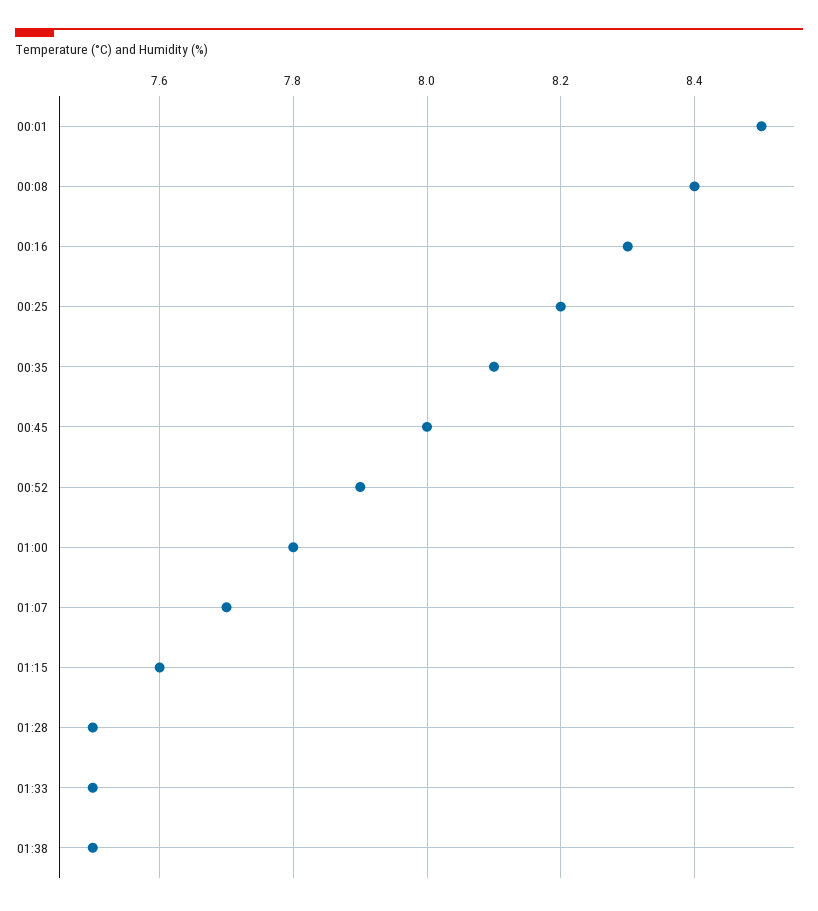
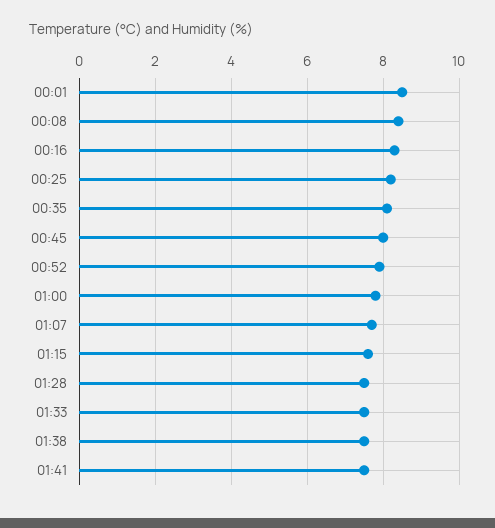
01:41: none -> 7.5

